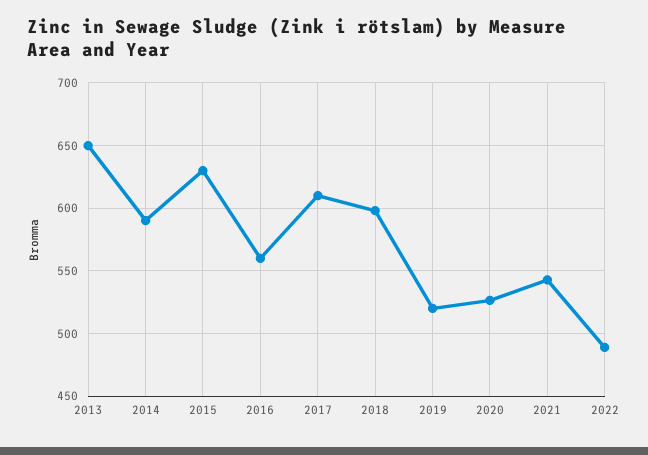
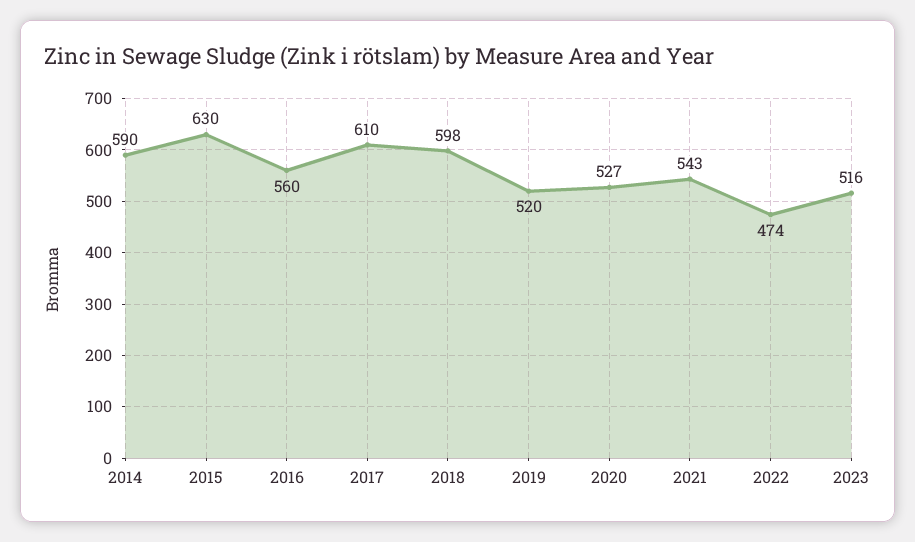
2013: 650 -> none
2022: 490 -> 474
2023: none -> 516

